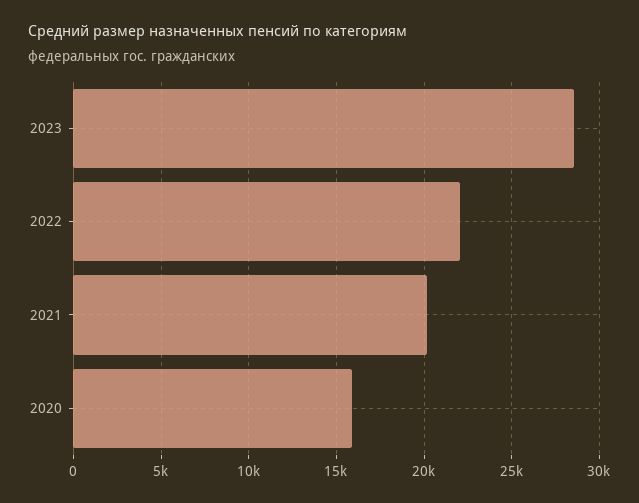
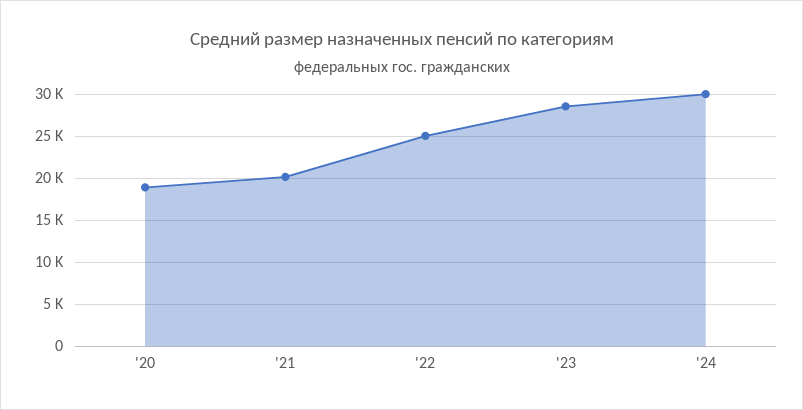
2022: 22000 -> 25000
2020: 16000 -> 19000
'24: none -> 30000

